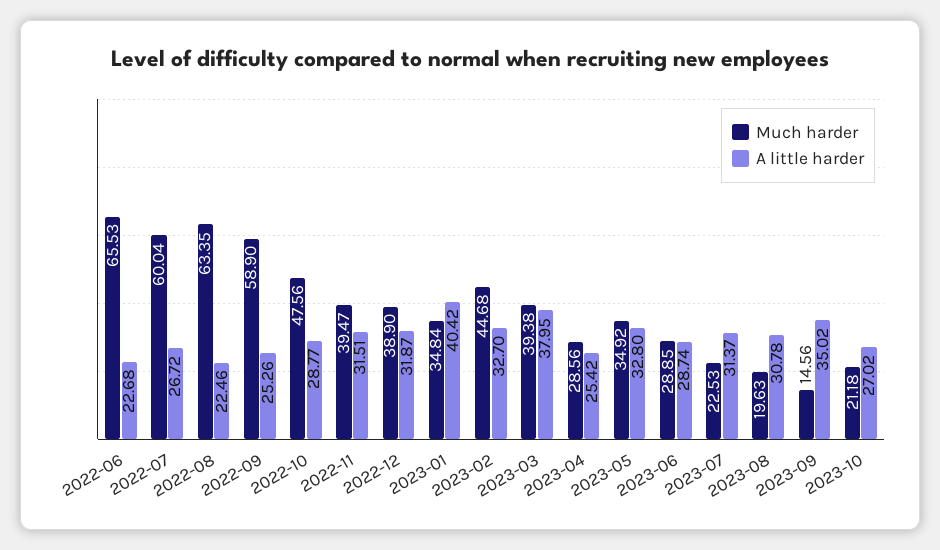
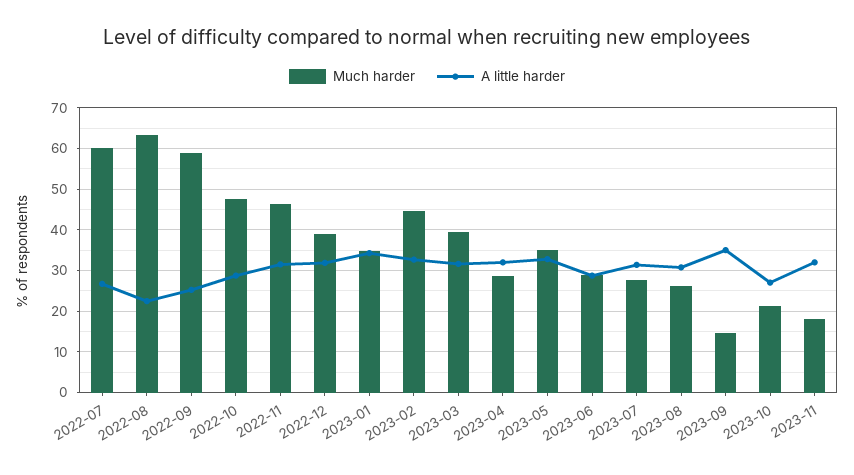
Much harder, 2022-06: 65.53 -> none
A little harder, 2022-06: 22.68 -> none
Much harder, 2022-11: 39.47 -> 46
A little harder, 2023-01: 40.42 -> 34
A little harder, 2023-03: 37.95 -> 32
A little harder, 2023-04: 25.42 -> 32
Much harder, 2023-07: 22.53 -> 28
Much harder, 2023-08: 19.63 -> 26
Much harder, 2023-11: none -> 18
A little harder, 2023-11: none -> 32

